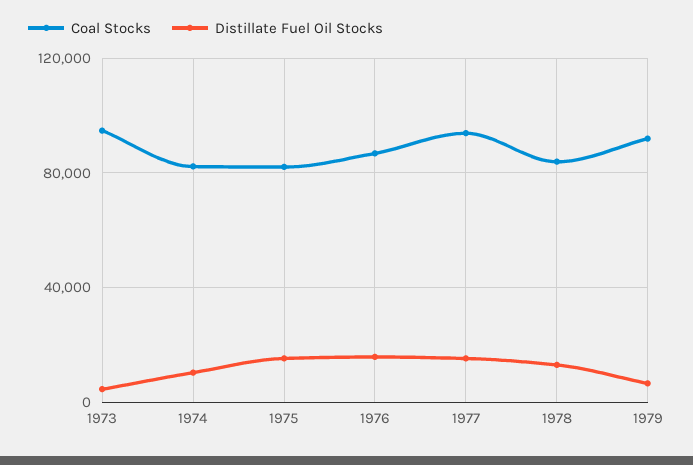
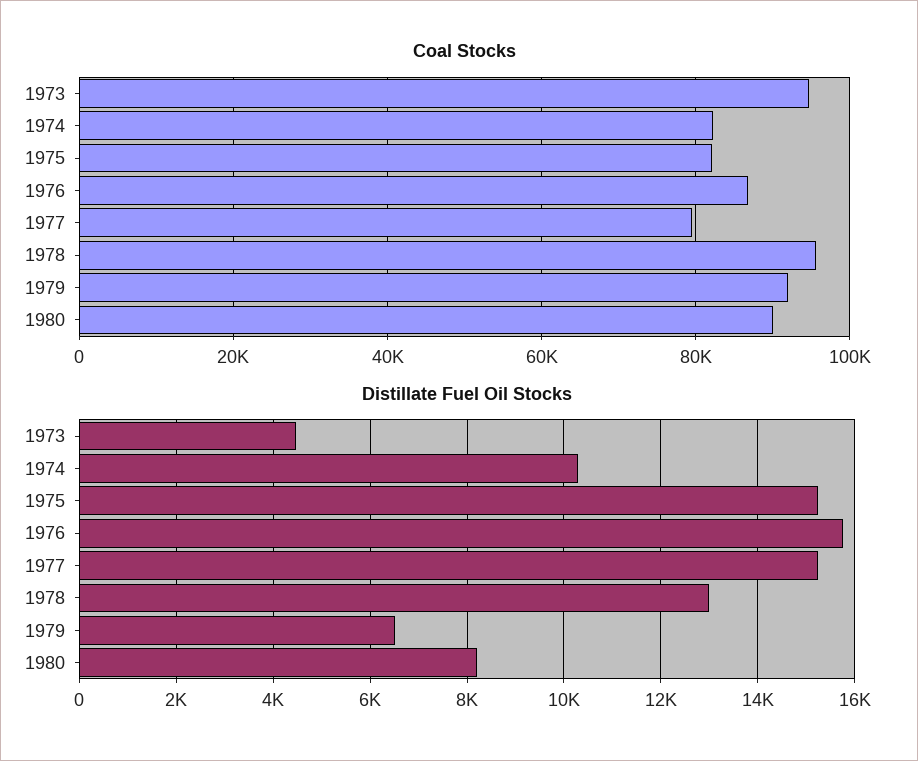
Coal Stocks, 1977: 95000 -> 80000
Coal Stocks, 1978: 85000 -> 96000
Coal Stocks, 1980: none -> 90000
Distillate Fuel Oil Stocks, 1980: none -> 8200

